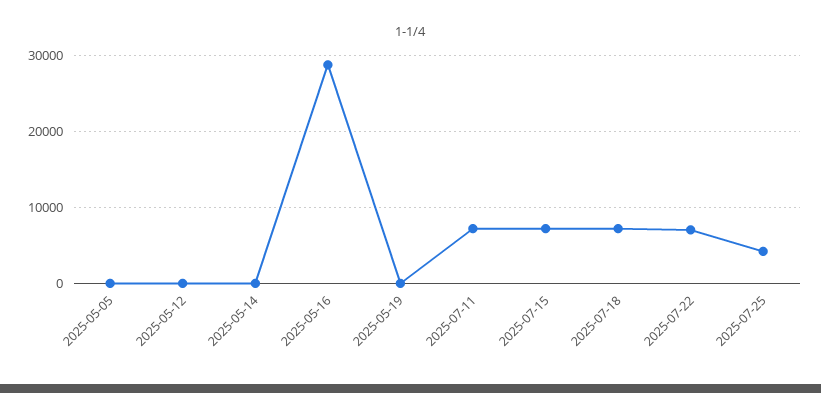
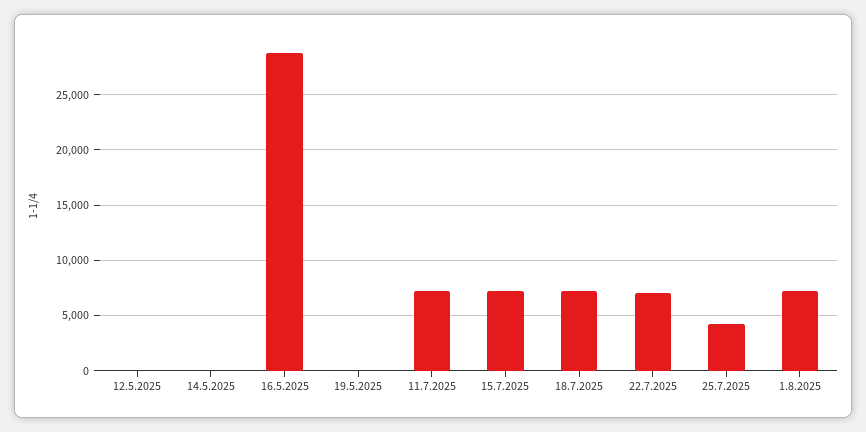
2025-05-05: 0 -> none
1.8.2025: none -> 7000

